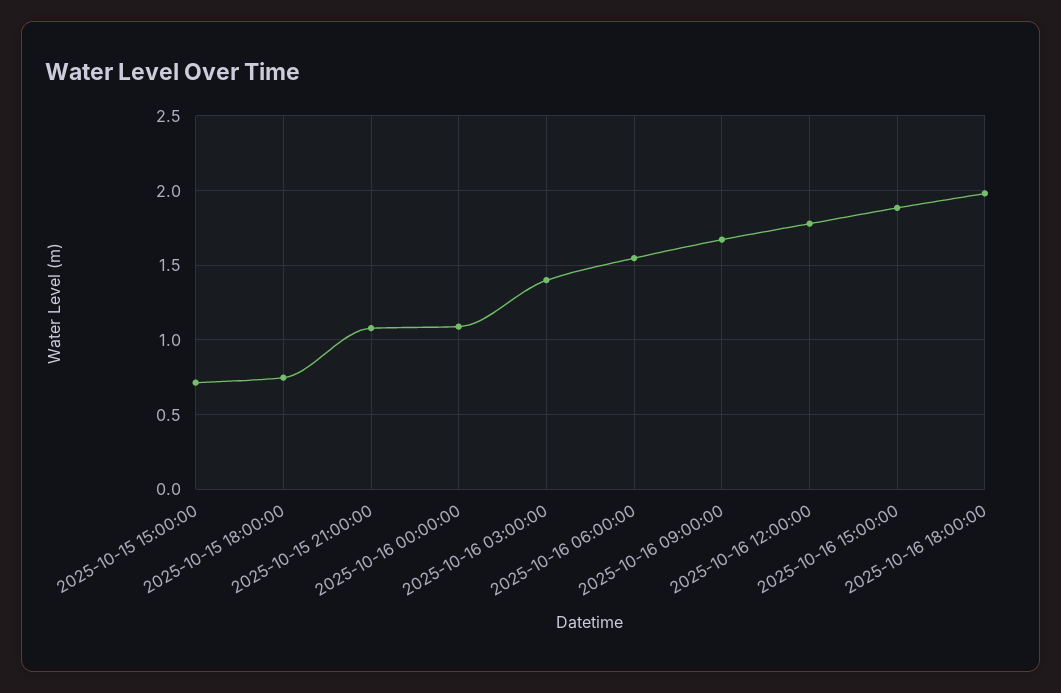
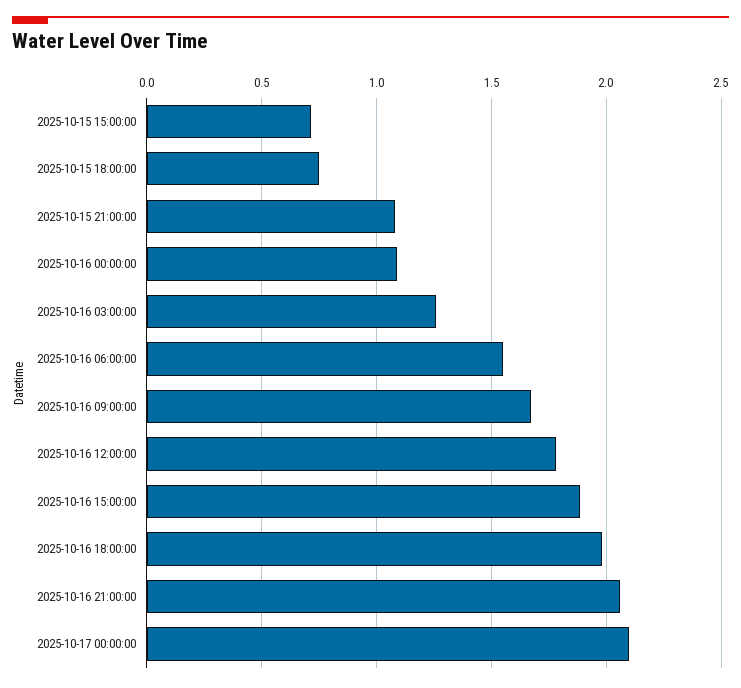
2025-10-16 03:00:00: 1.4 -> 1.25
2025-10-16 21:00:00: none -> 2.05
2025-10-17 00:00:00: none -> 2.1

